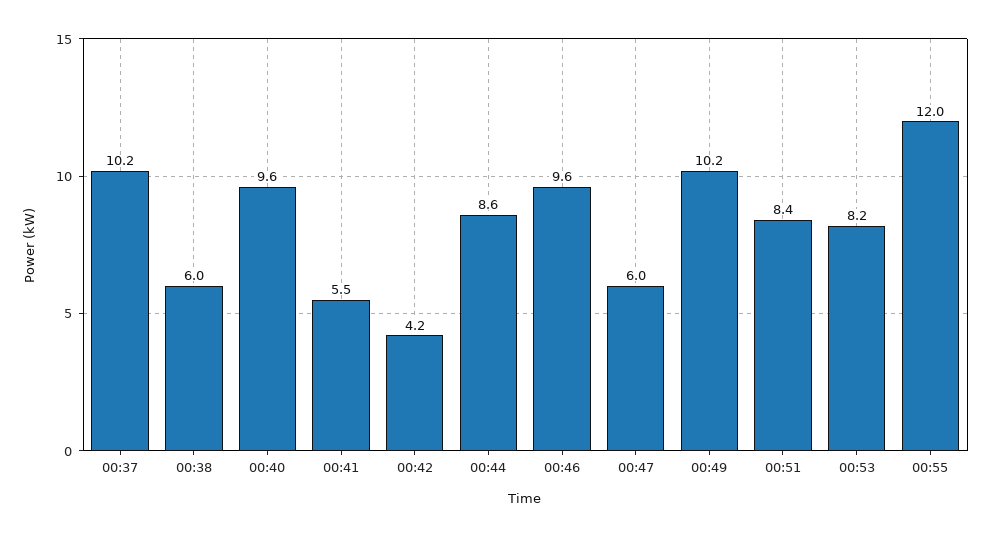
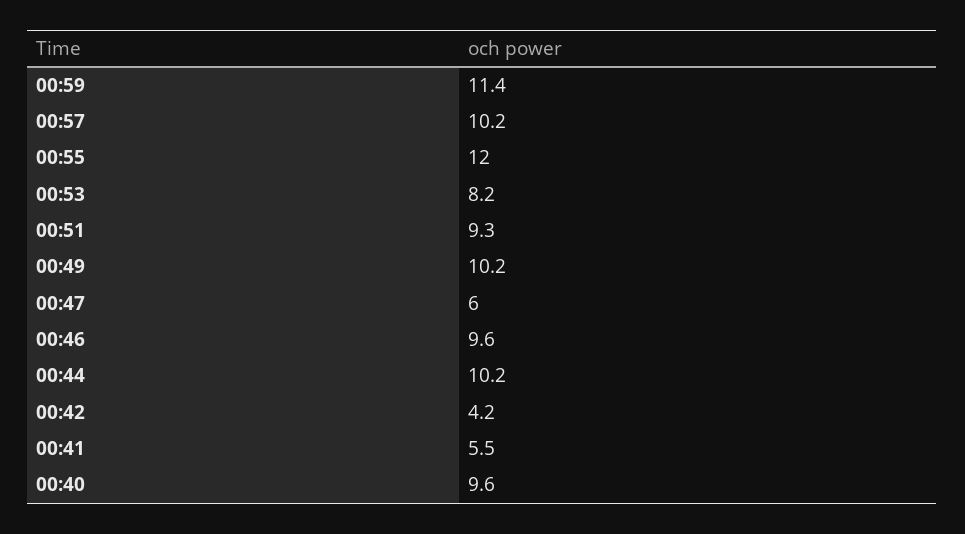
00:37: 10.2 -> none
00:38: 6 -> none
00:44: 8.6 -> 10.2
00:51: 8.4 -> 9.3
00:59: none -> 11.4
00:57: none -> 10.2

